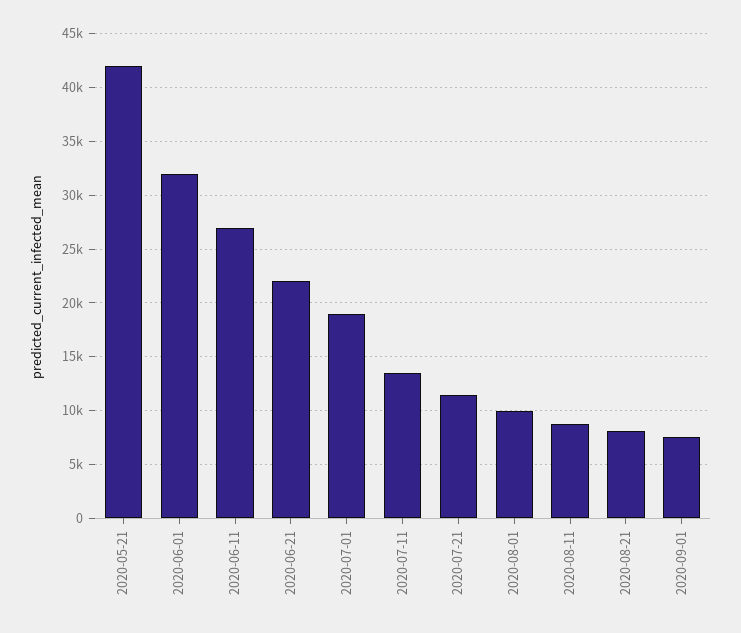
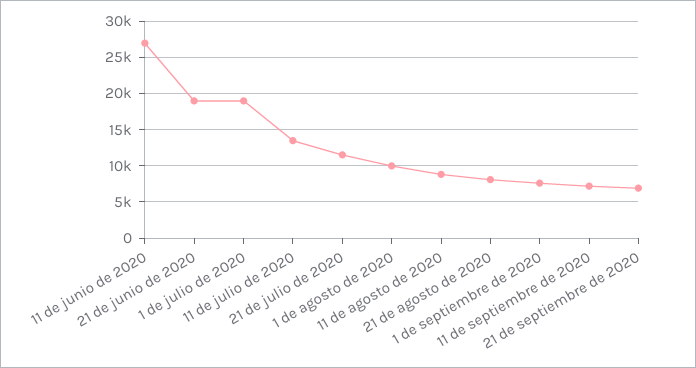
2020-05-21: 42000 -> none
2020-06-01: 32000 -> none
2020-06-21: 22000 -> 19000
11 de septiembre de 2020: none -> 7000
21 de septiembre de 2020: none -> 7000

